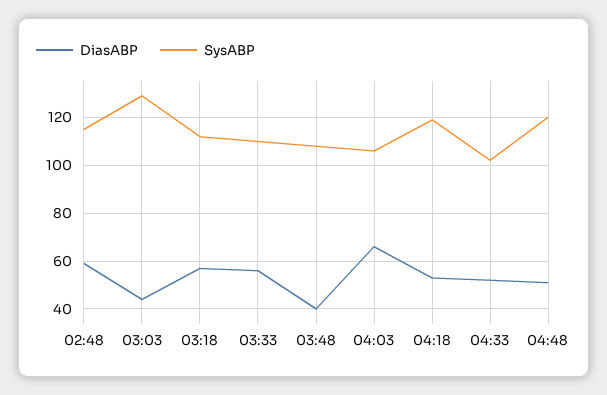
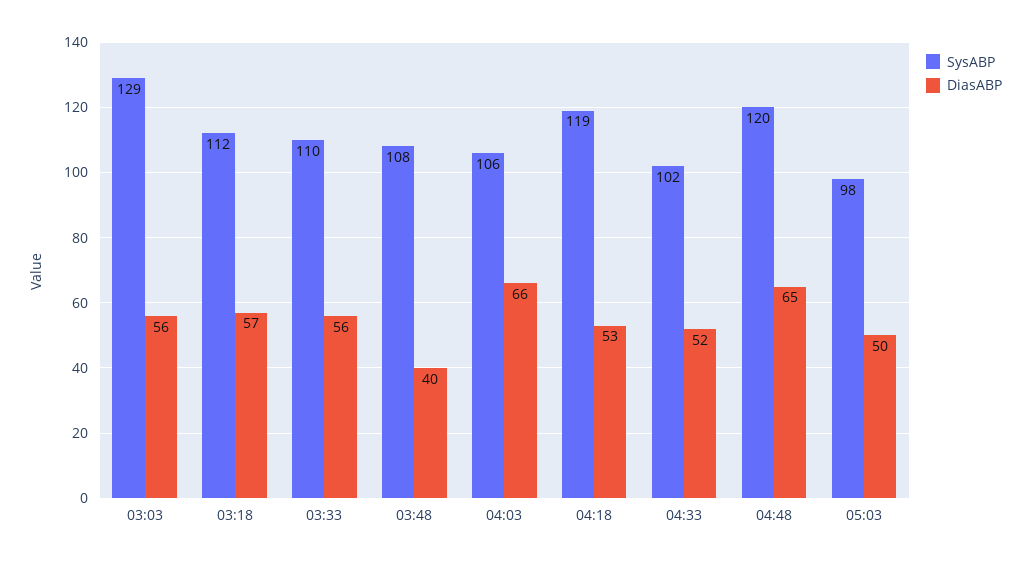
DiasABP, 02:48: 60 -> none
SysABP, 02:48: 115 -> none
DiasABP, 03:03: 45 -> 56
DiasABP, 04:48: 50 -> 65
SysABP, 05:03: none -> 98
DiasABP, 05:03: none -> 50

